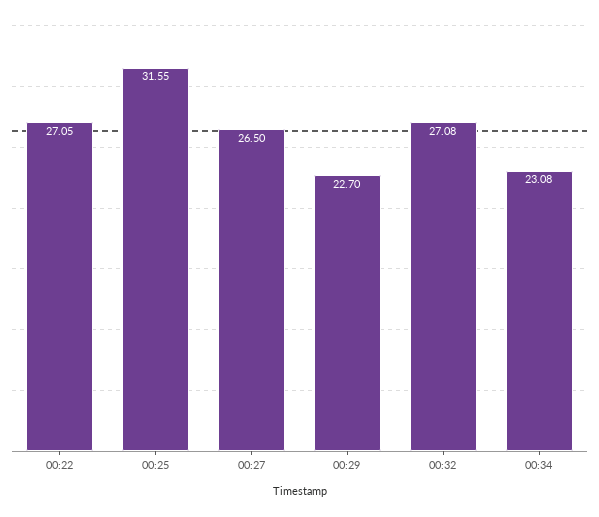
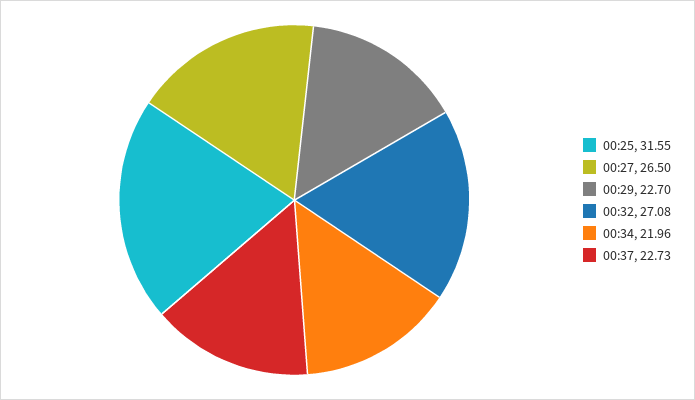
00:22: 27.05 -> none
00:34: 23.08 -> 21.96
00:37: none -> 22.73

